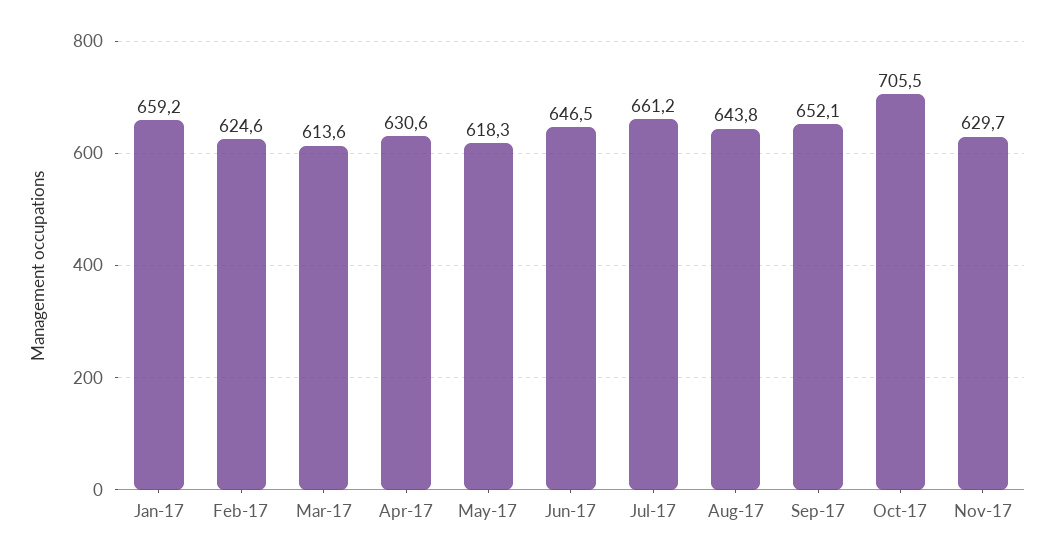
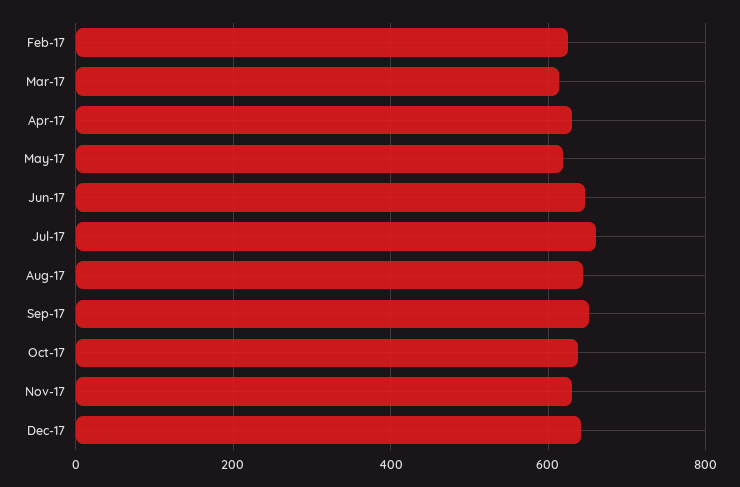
Jan-17: 659.2 -> none
Oct-17: 705.5 -> 640
Dec-17: none -> 640

